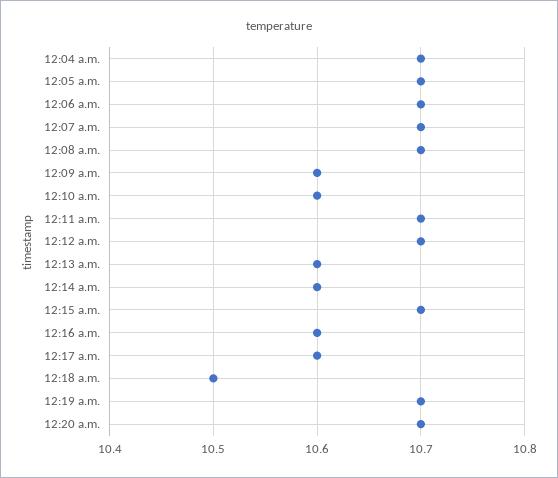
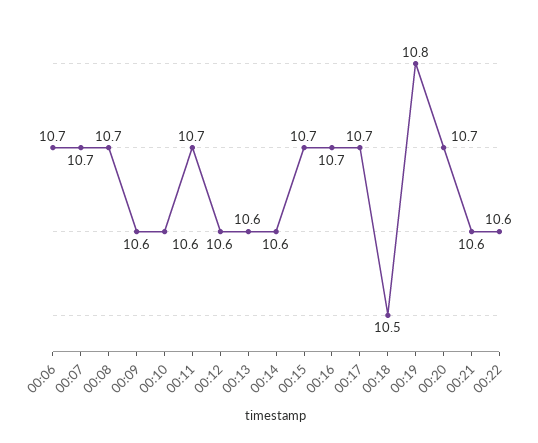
12:04 a.m.: 10.7 -> none
12:05 a.m.: 10.7 -> none
12:12 a.m.: 10.7 -> 10.6
12:16 a.m.: 10.6 -> 10.7
12:17 a.m.: 10.6 -> 10.7
12:19 a.m.: 10.7 -> 10.8
00:21: none -> 10.6
00:22: none -> 10.6

